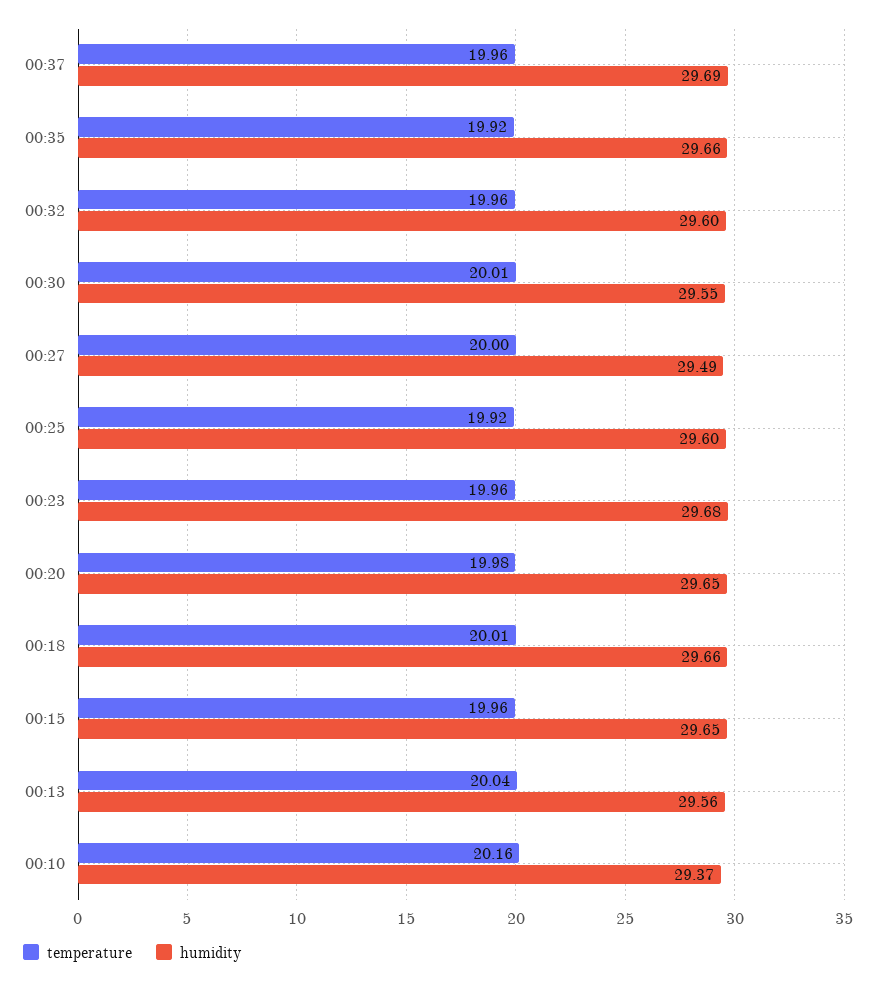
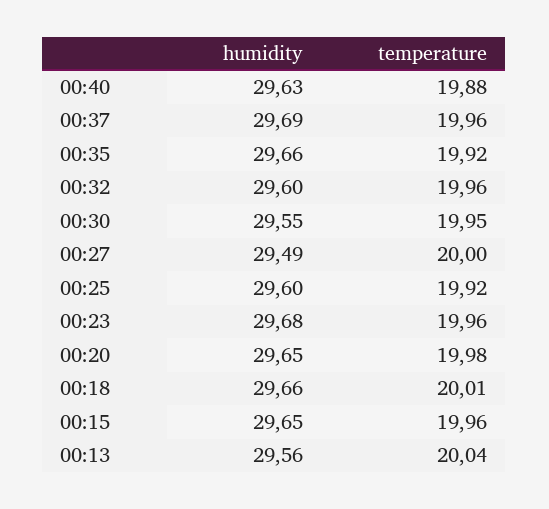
temperature, 00:30: 20.01 -> 19.95
temperature, 00:10: 20.16 -> none
humidity, 00:10: 29.37 -> none
humidity, 00:40: none -> 29.63
temperature, 00:40: none -> 19.88

